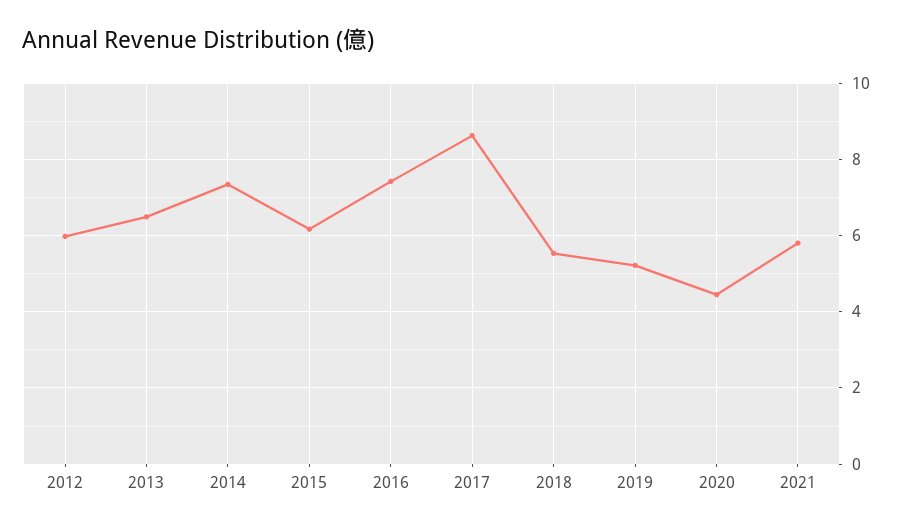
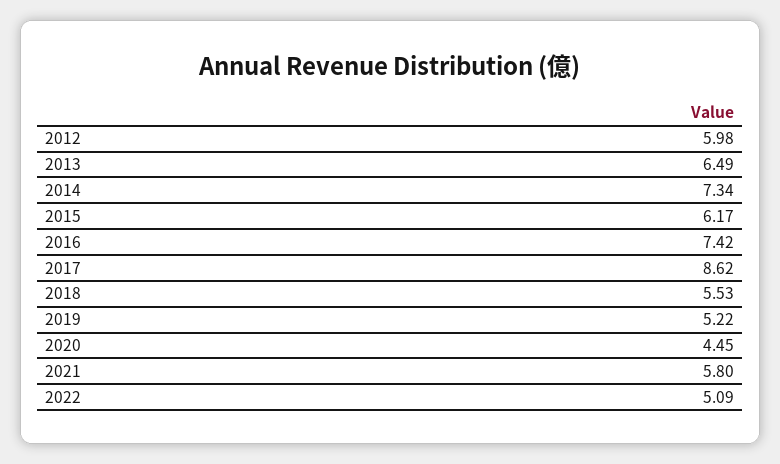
2022: none -> 5.09

